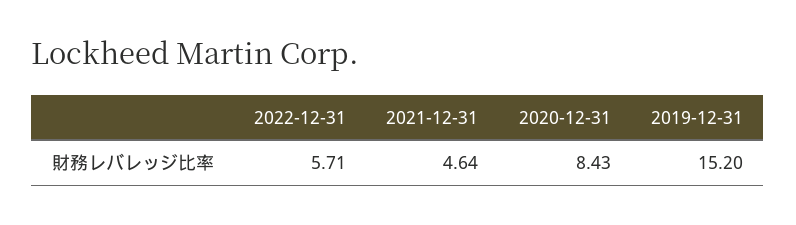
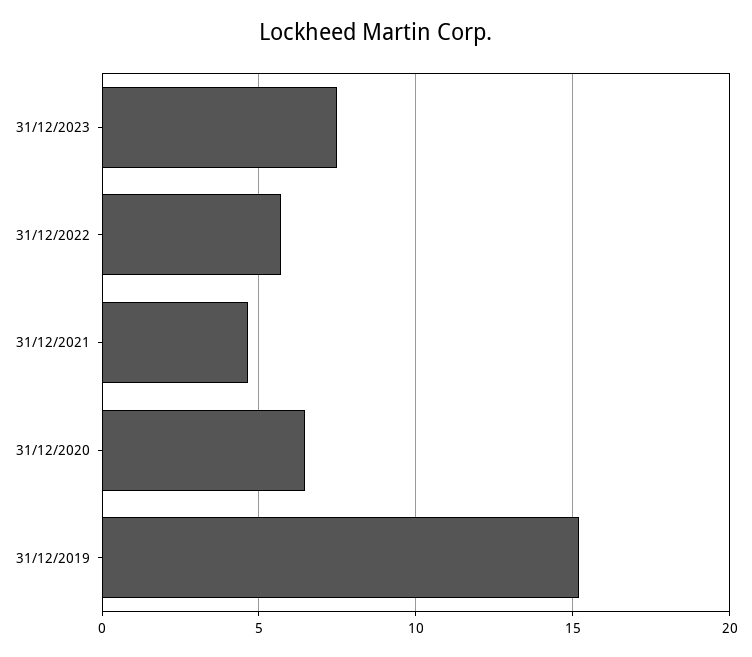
2020-12-31: 8.43 -> 6.5
31/12/2023: none -> 7.5

